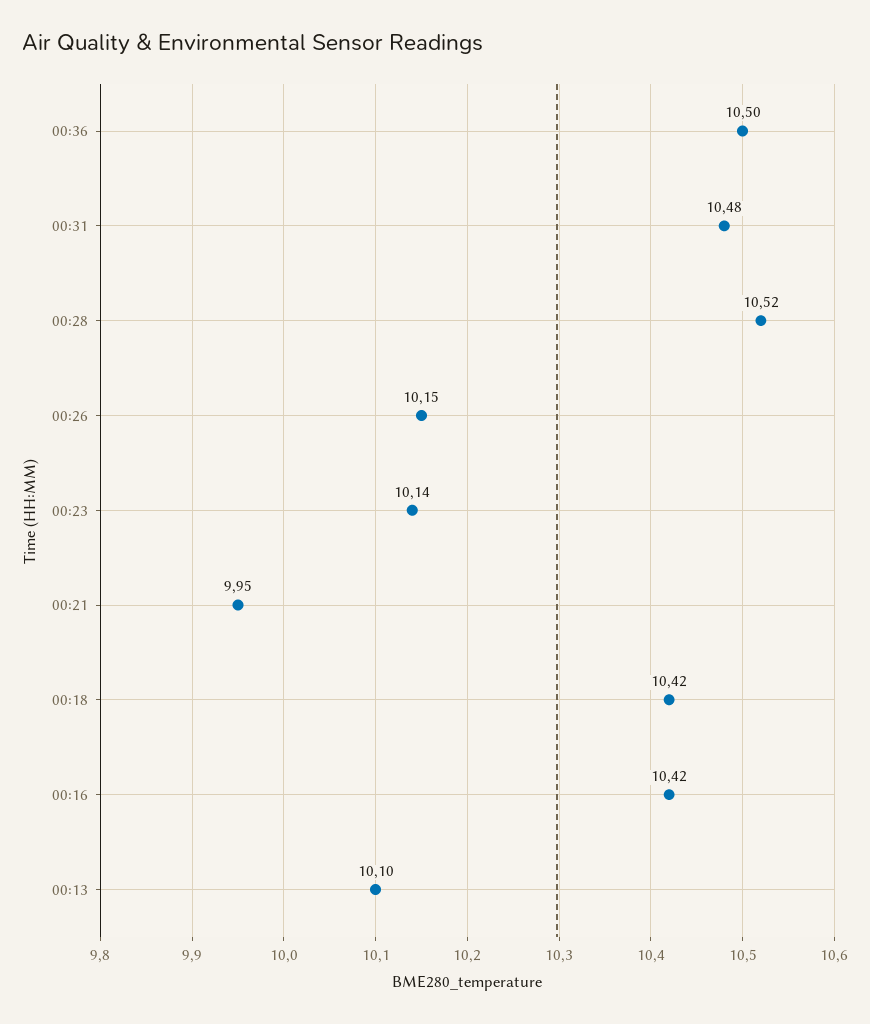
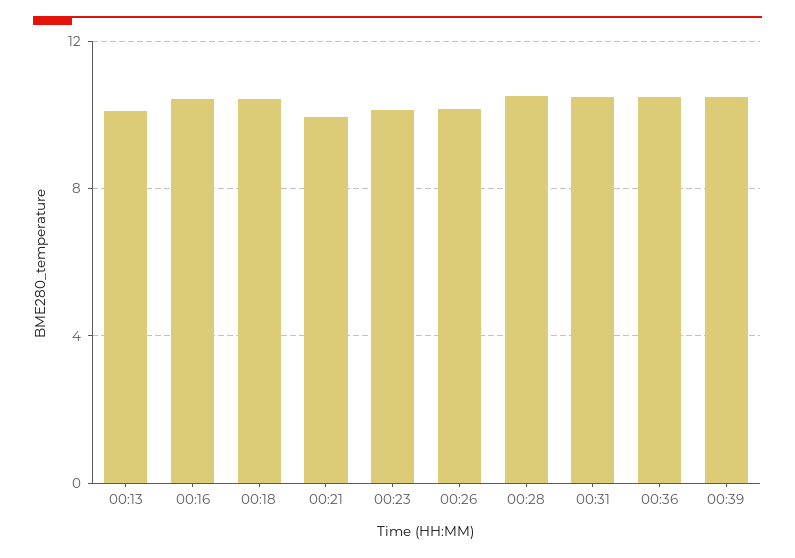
00:39: none -> 10.5

